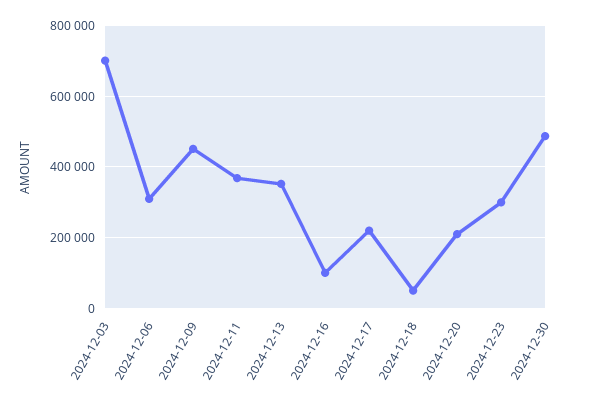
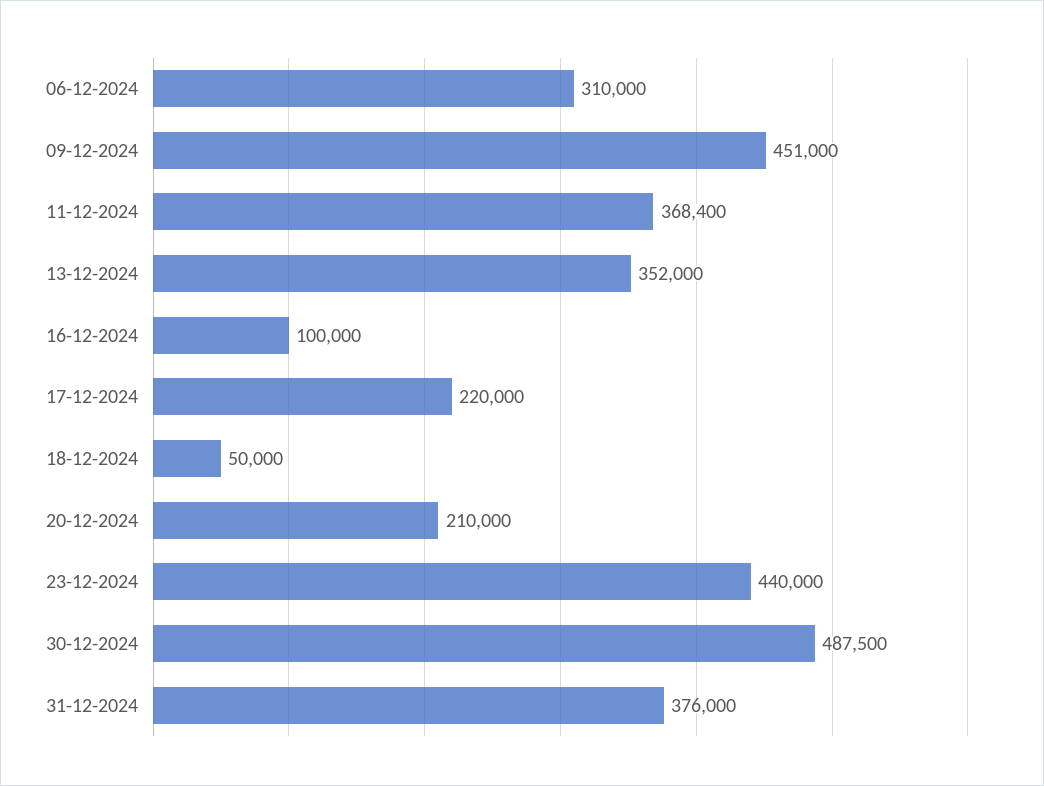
2024-12-03: 700000 -> none
2024-12-23: 300000 -> 440000
31-12-2024: none -> 376000

